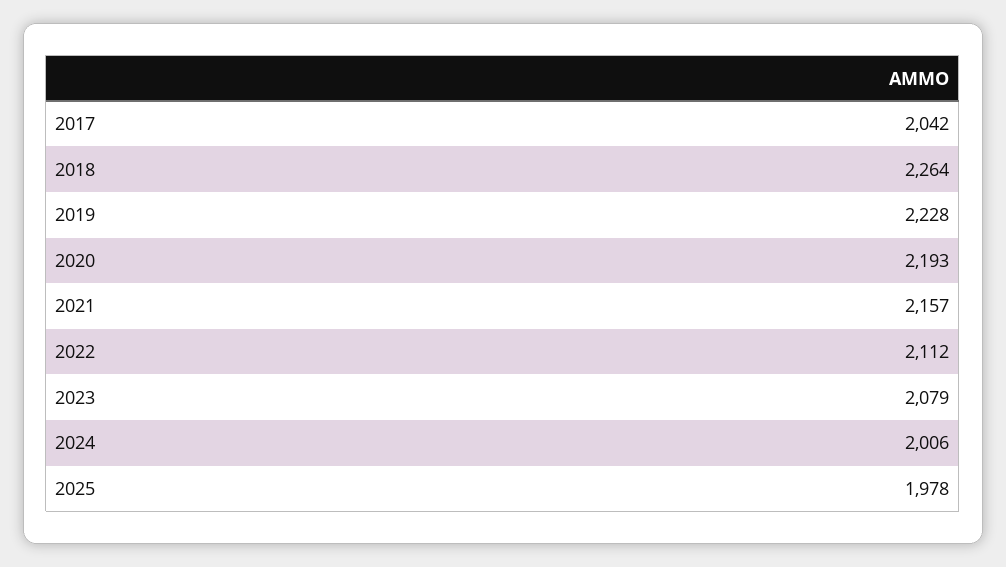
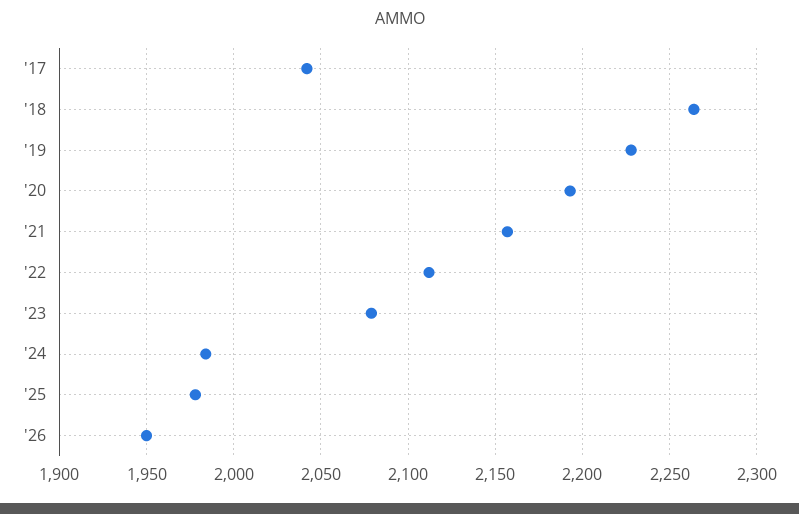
2024: 2006 -> 1985
'26: none -> 1950

